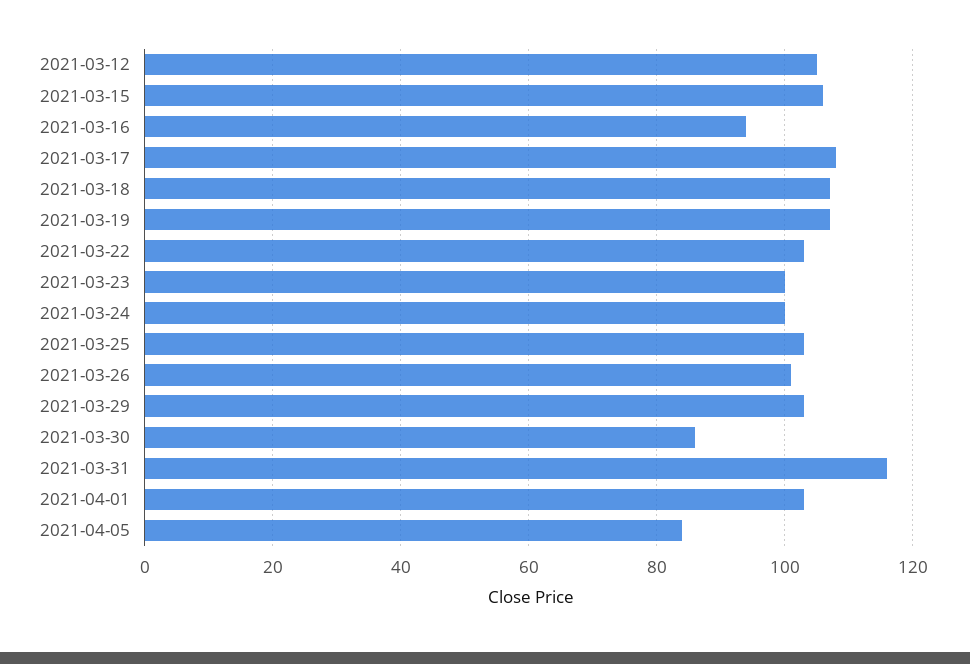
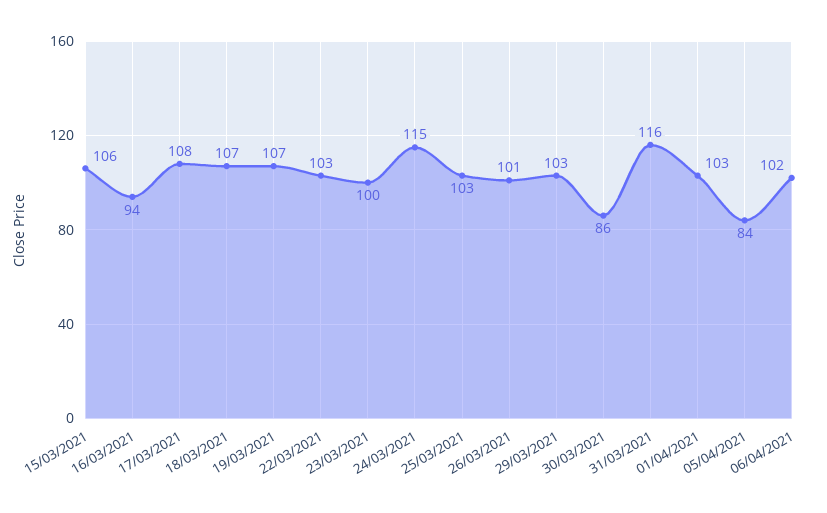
2021-03-12: 105 -> none
2021-03-24: 100 -> 115
06/04/2021: none -> 102

